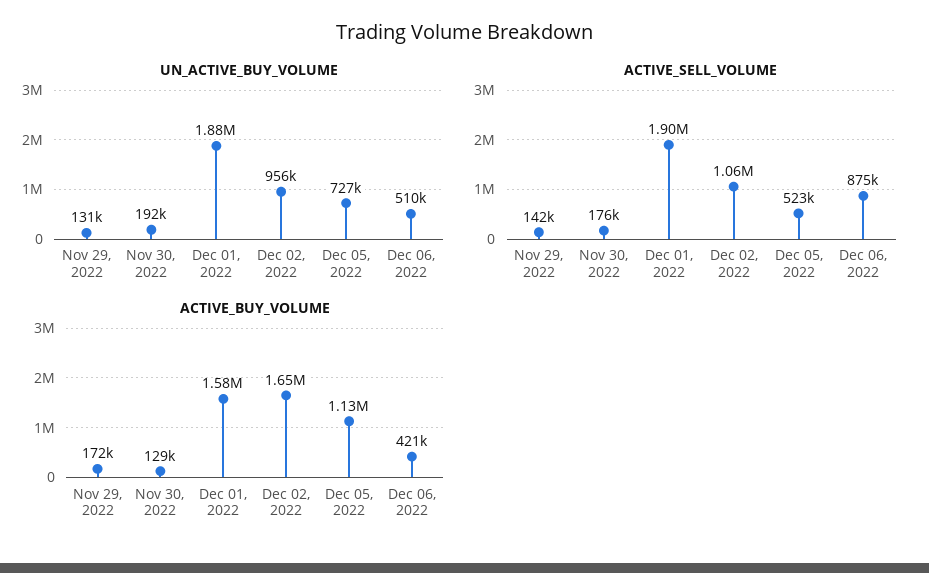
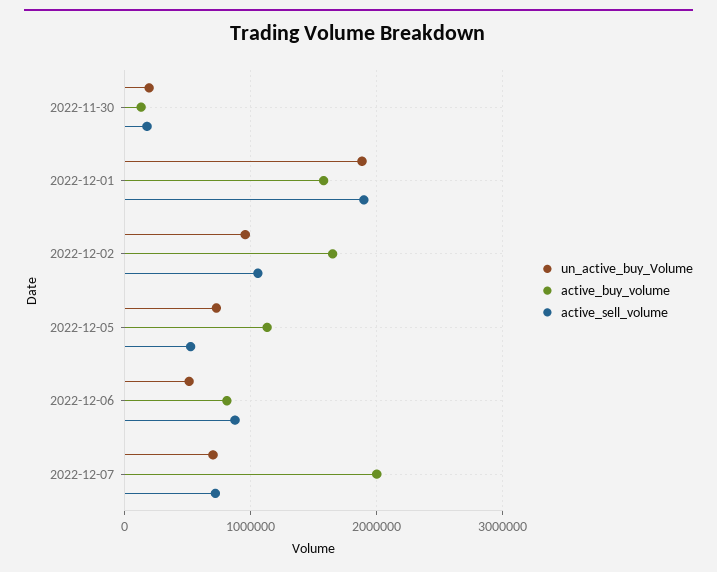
UN_ACTIVE_BUY_VOLUME, Nov 29, 2022: 131000 -> none
ACTIVE_SELL_VOLUME, Nov 29, 2022: 142000 -> none
ACTIVE_BUY_VOLUME, Nov 29, 2022: 172000 -> none
ACTIVE_BUY_VOLUME, Dec 06, 2022: 421000 -> 800000
UN_ACTIVE_BUY_VOLUME, 2022-12-07: none -> 700000
ACTIVE_BUY_VOLUME, 2022-12-07: none -> 2000000
ACTIVE_SELL_VOLUME, 2022-12-07: none -> 700000

